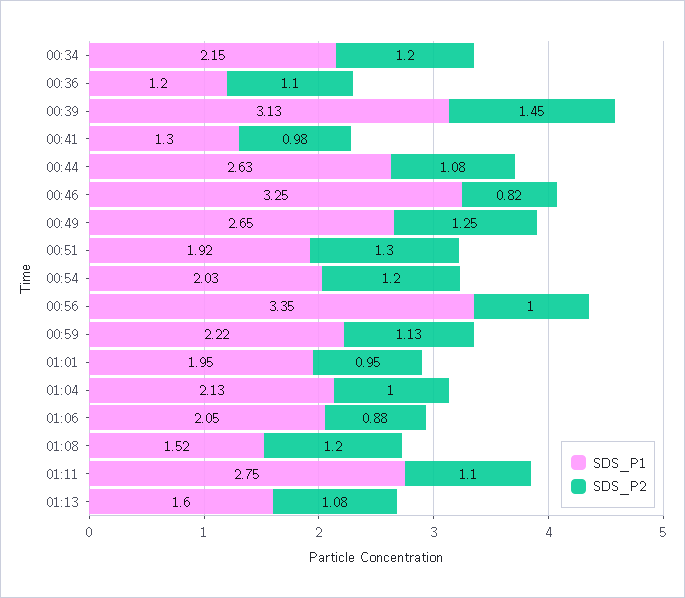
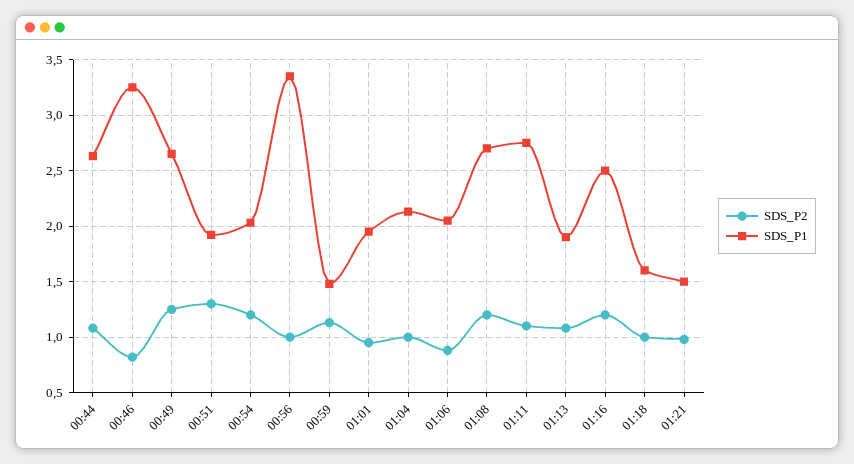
SDS_P1, 00:34: 2.15 -> none
SDS_P2, 00:34: 1.2 -> none
SDS_P1, 00:36: 1.2 -> none
SDS_P2, 00:36: 1.1 -> none
SDS_P1, 00:39: 3.13 -> none
SDS_P2, 00:39: 1.45 -> none
SDS_P1, 00:41: 1.3 -> none
SDS_P2, 00:41: 0.98 -> none
SDS_P1, 00:59: 2.22 -> 1.5
SDS_P1, 01:08: 1.52 -> 2.7
SDS_P1, 01:13: 1.6 -> 1.9
SDS_P2, 01:16: none -> 1.2
SDS_P1, 01:16: none -> 2.5
SDS_P2, 01:18: none -> 1
SDS_P1, 01:18: none -> 1.6
SDS_P2, 01:21: none -> 1
SDS_P1, 01:21: none -> 1.5

